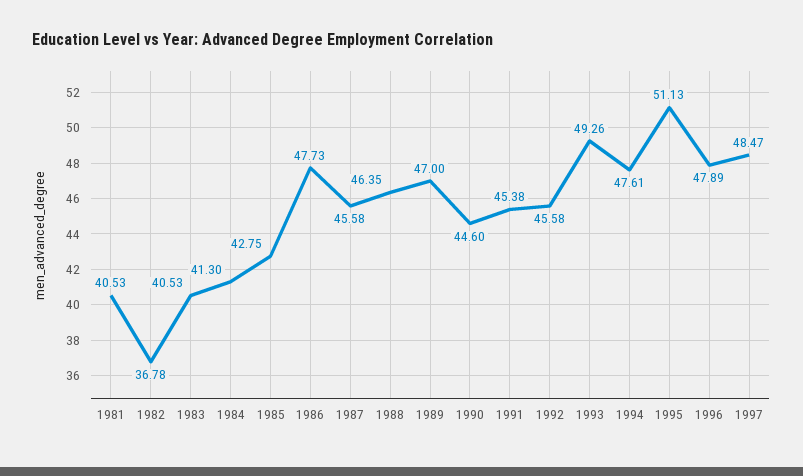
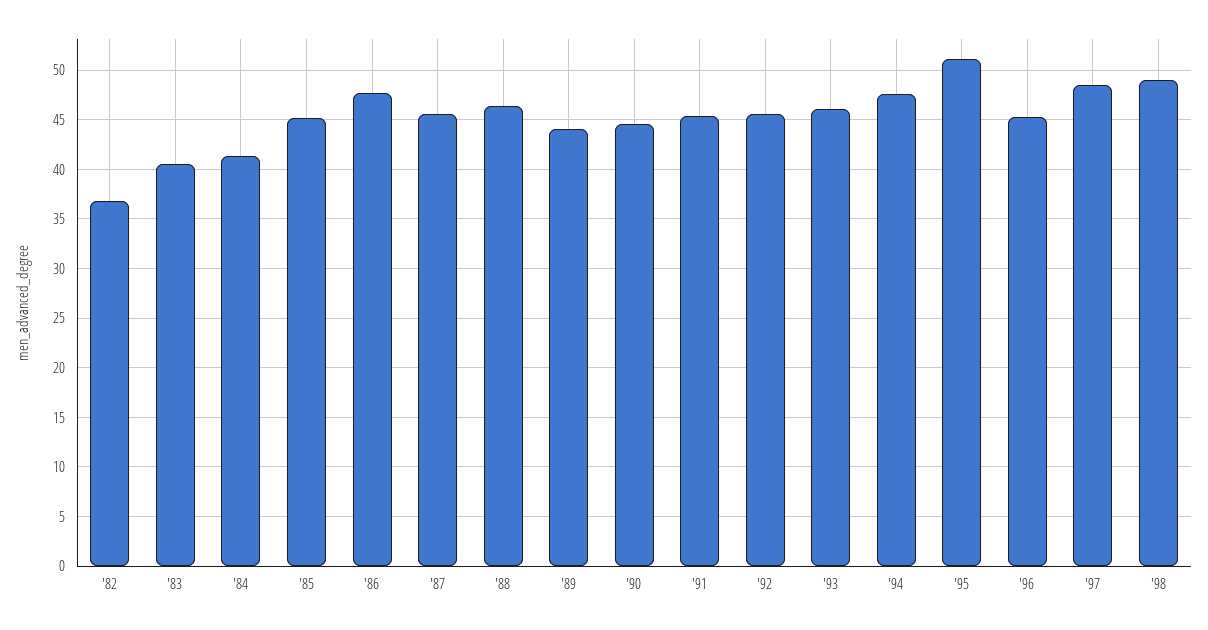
1981: 40.53 -> none
1985: 42.75 -> 45
1989: 47 -> 44
1993: 49.26 -> 46
1996: 47.89 -> 45
'98: none -> 49

